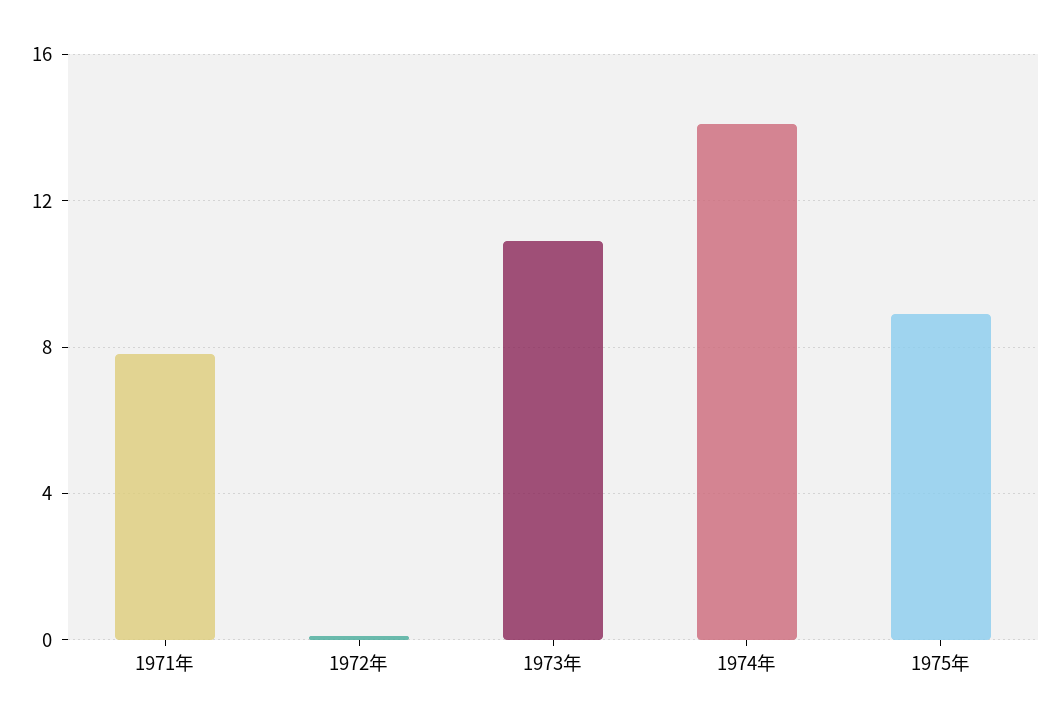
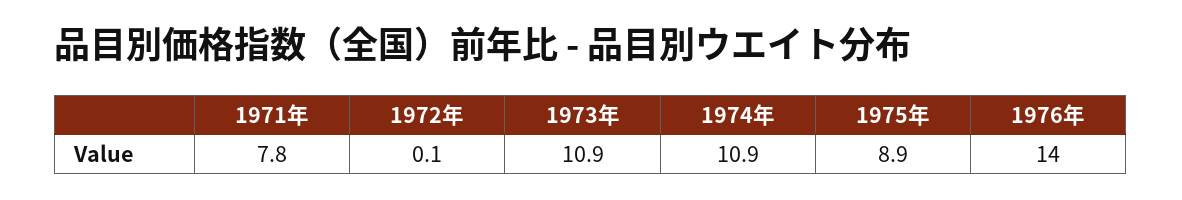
1974年: 14 -> 10.9
1976年: none -> 14

